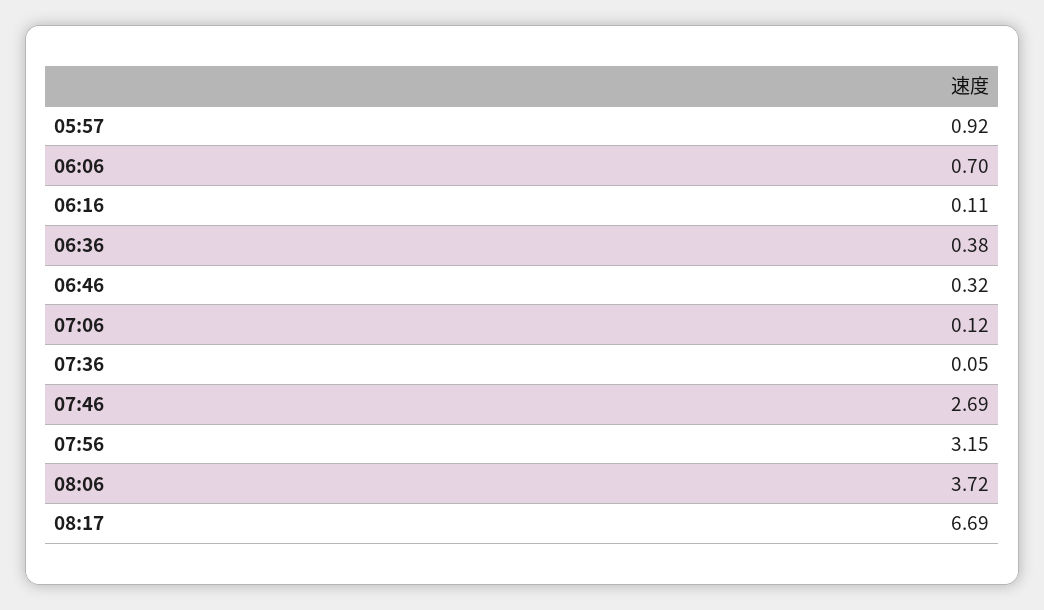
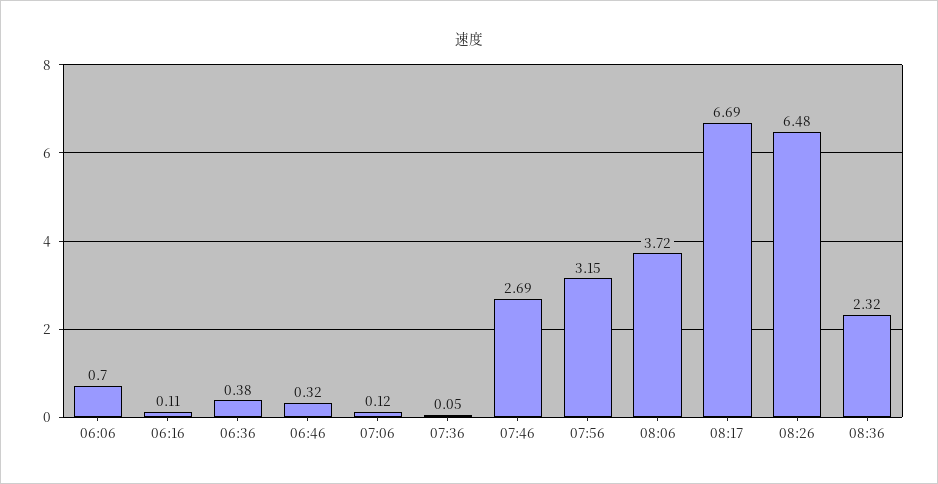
05:57: 0.92 -> none
08:26: none -> 6.48
08:36: none -> 2.32

